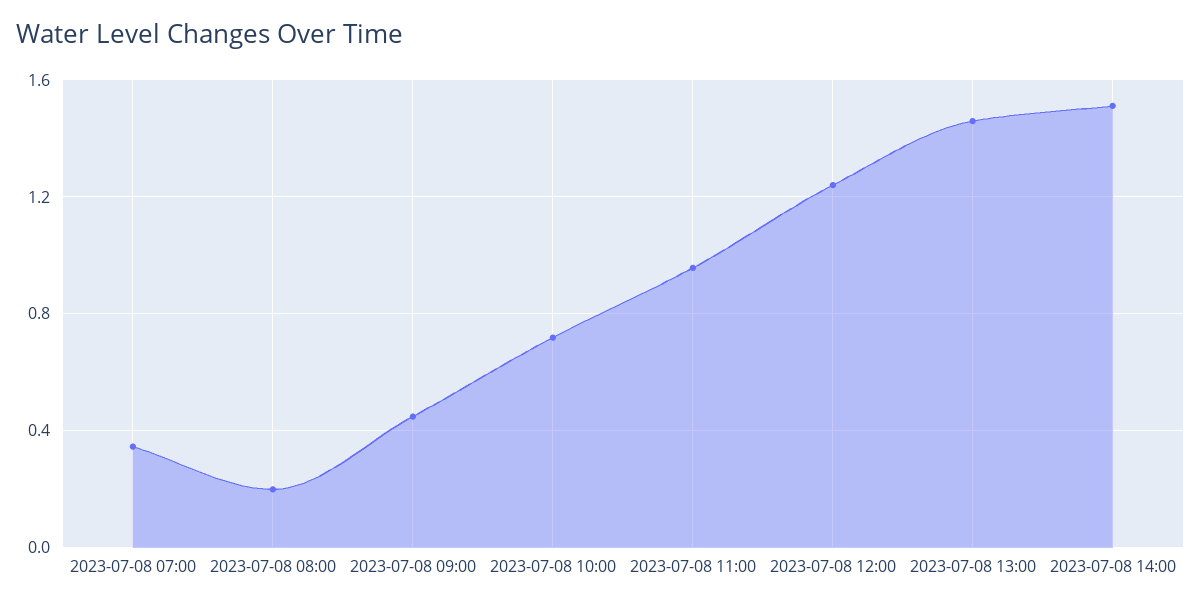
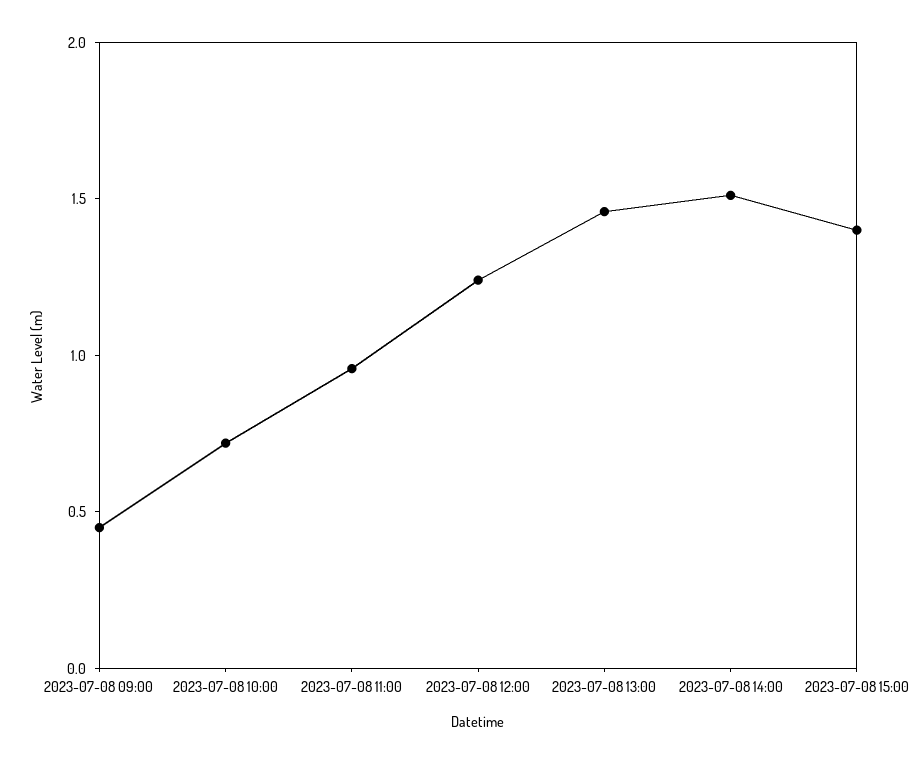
2023-07-08 07:00: 0.35 -> none
2023-07-08 08:00: 0.2 -> none
2023-07-08 15:00: none -> 1.4

